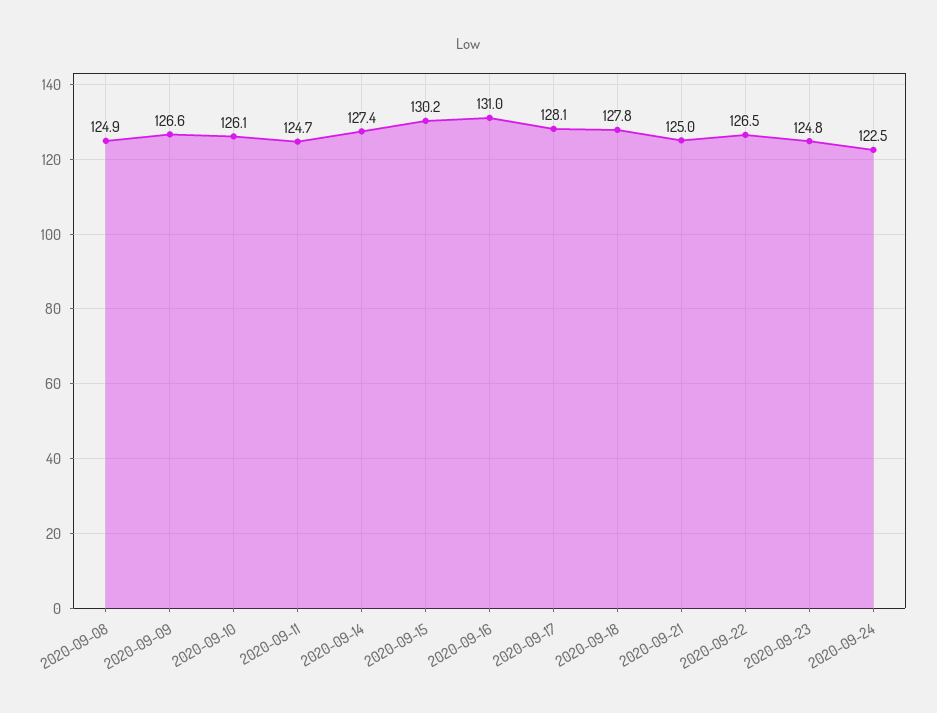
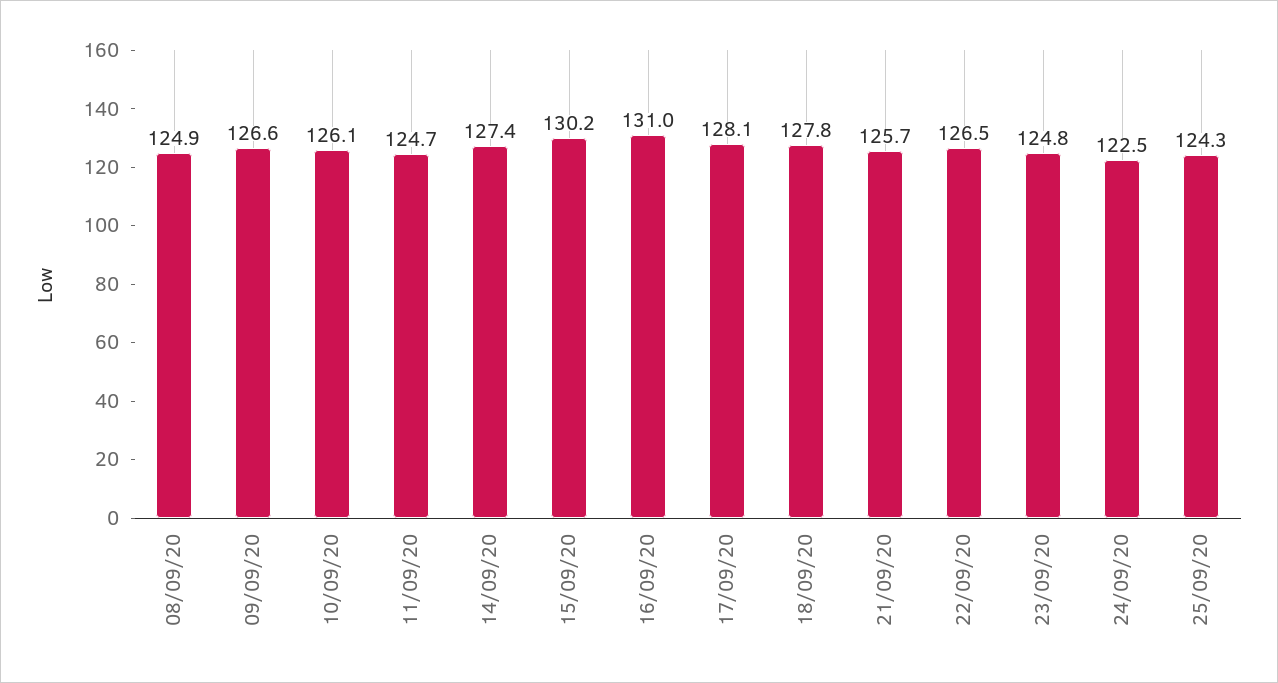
2020-09-21: 125 -> 125.7
25/09/20: none -> 124.3

